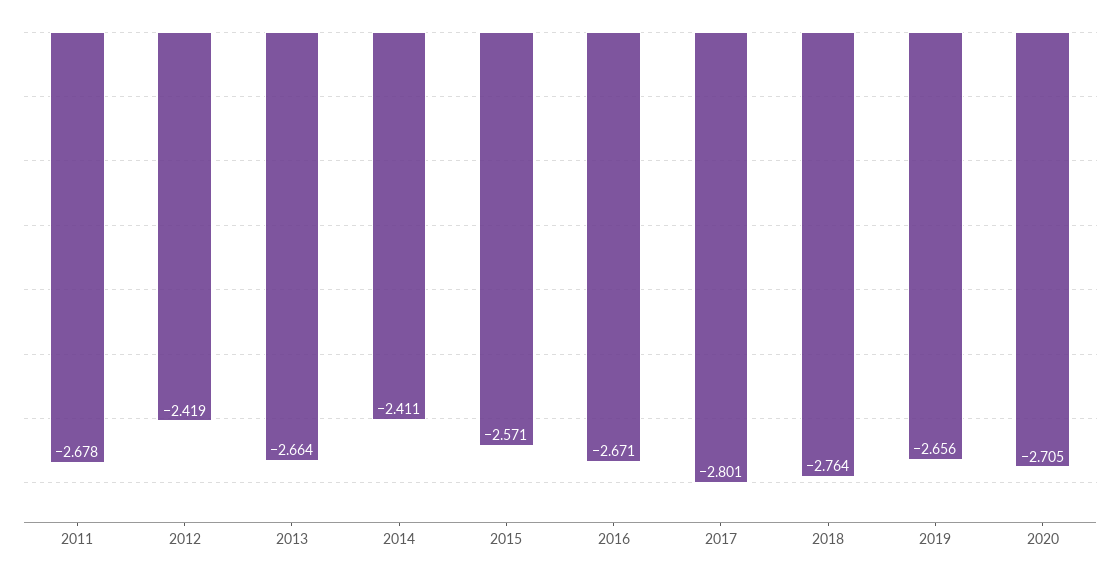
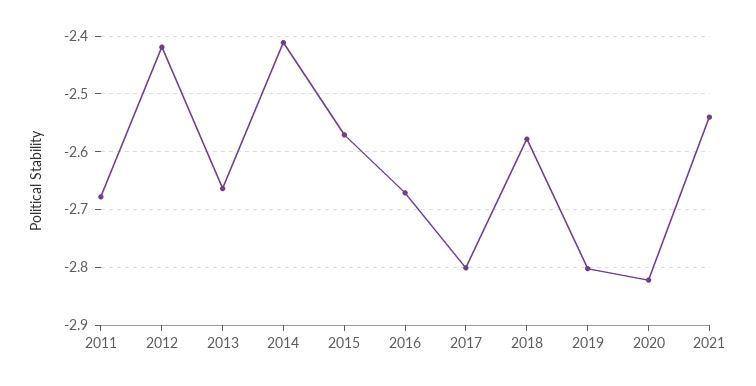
2018: -2.764 -> -2.58
2019: -2.656 -> -2.8
2020: -2.705 -> -2.82
2021: none -> -2.54

